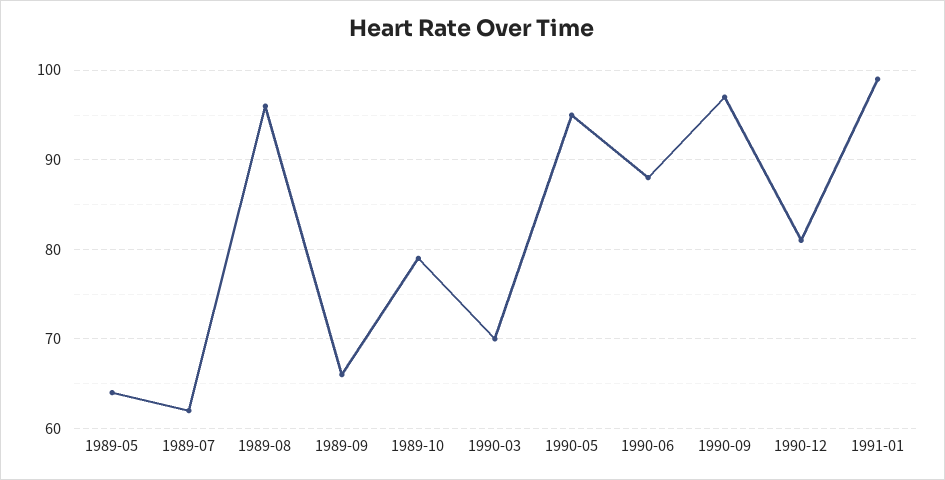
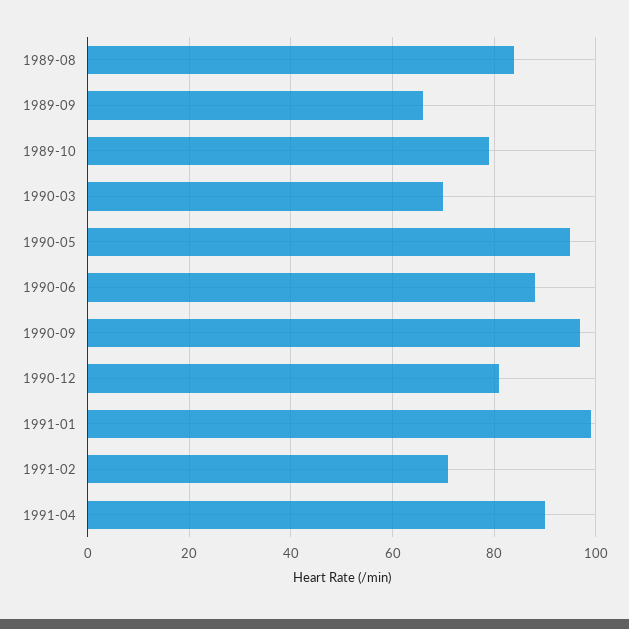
1989-05: 64 -> none
1989-07: 62 -> none
1989-08: 96 -> 85
1991-02: none -> 70
1991-04: none -> 90

